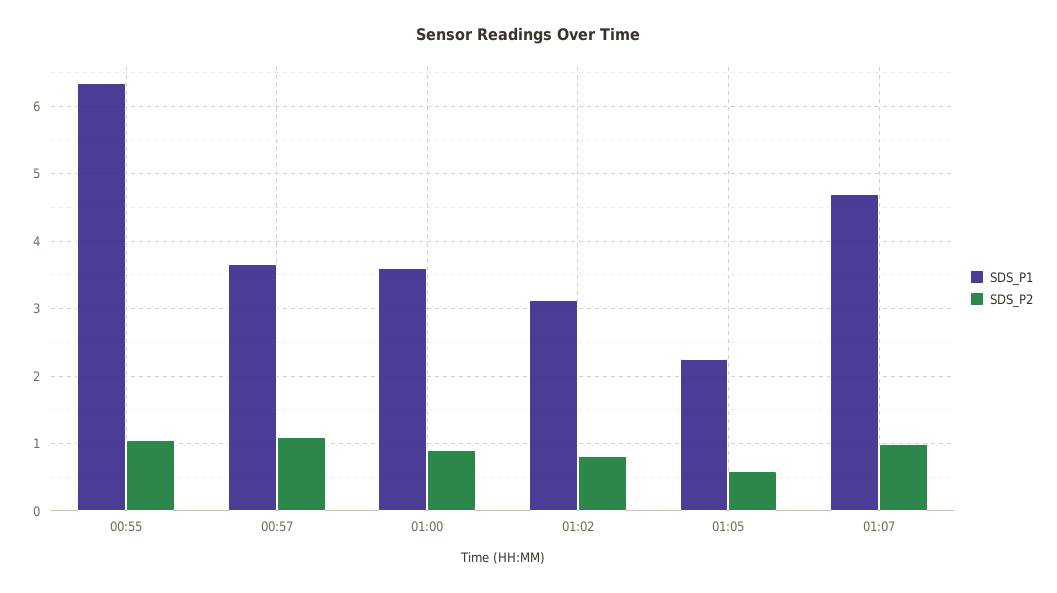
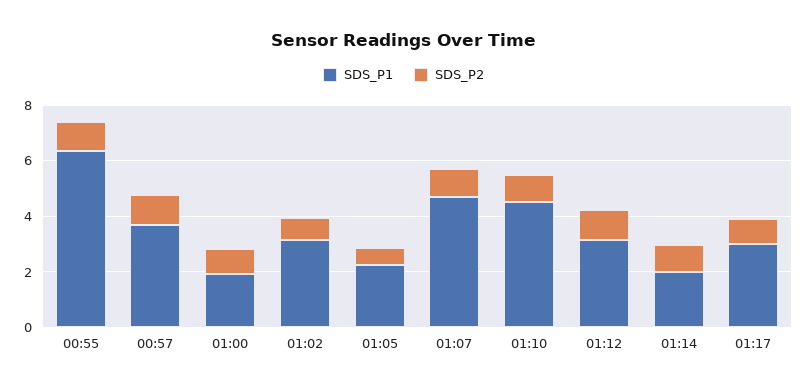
SDS_P1, 01:00: 3.6 -> 2
SDS_P1, 01:10: none -> 4.5
SDS_P2, 01:10: none -> 1
SDS_P1, 01:12: none -> 3
SDS_P2, 01:12: none -> 1
SDS_P1, 01:14: none -> 2
SDS_P2, 01:14: none -> 1
SDS_P1, 01:17: none -> 3
SDS_P2, 01:17: none -> 1

